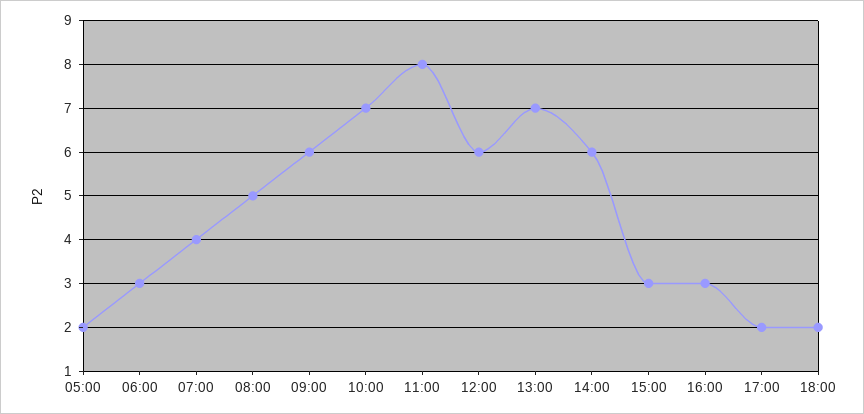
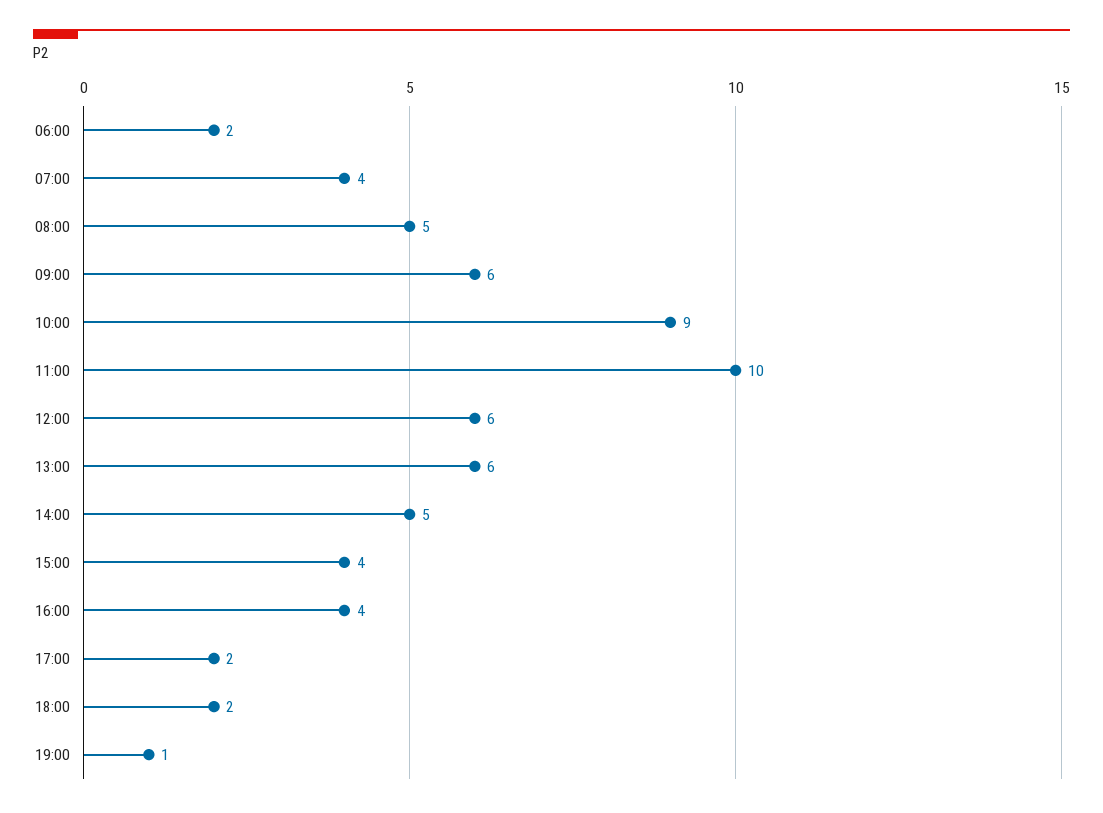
05:00: 2 -> none
06:00: 3 -> 2
10:00: 7 -> 9
11:00: 8 -> 10
13:00: 7 -> 6
14:00: 6 -> 5
15:00: 3 -> 4
16:00: 3 -> 4
19:00: none -> 1

